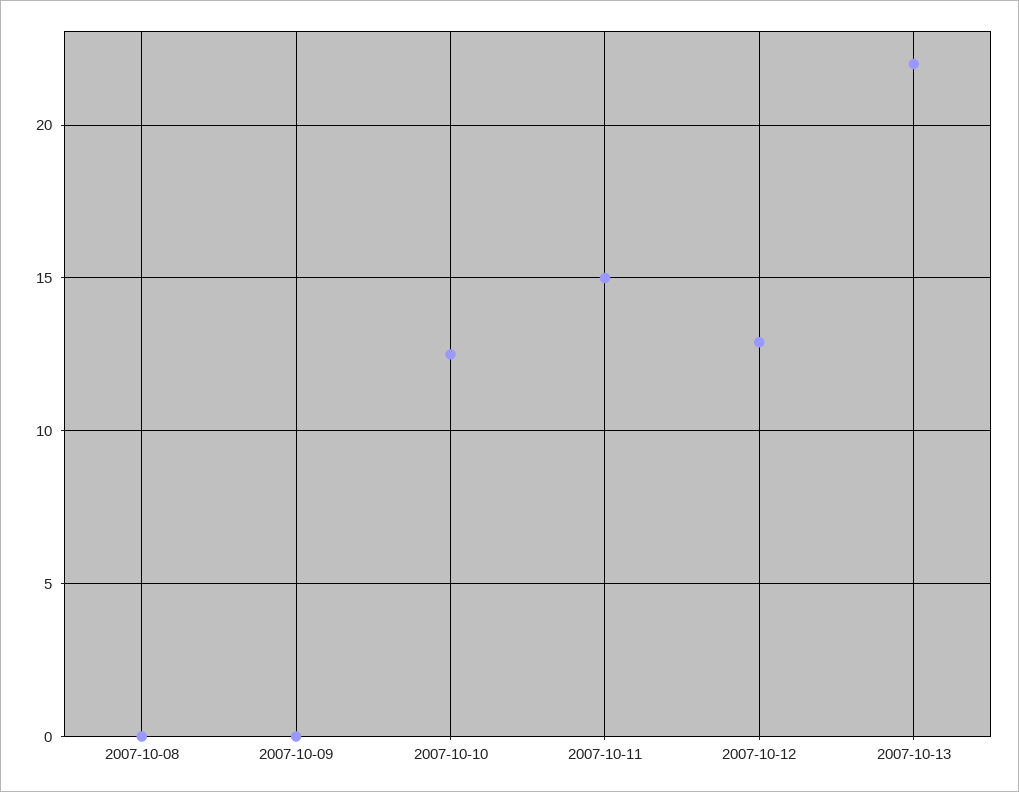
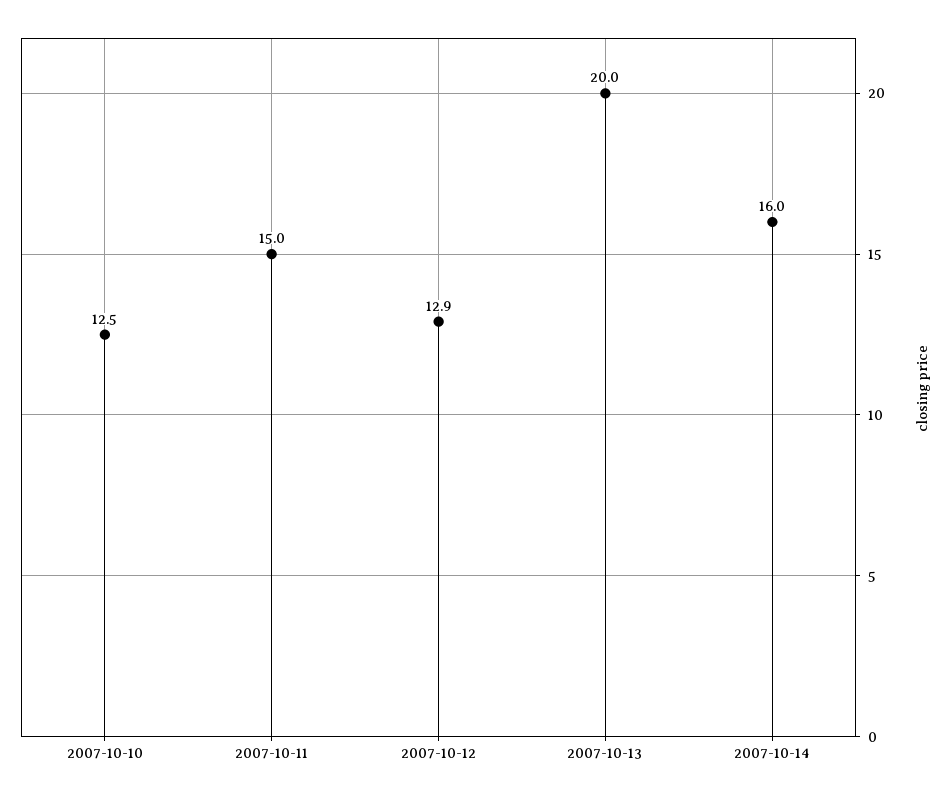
2007-10-08: 0 -> none
2007-10-09: 0 -> none
2007-10-13: 22 -> 20
2007-10-14: none -> 16

